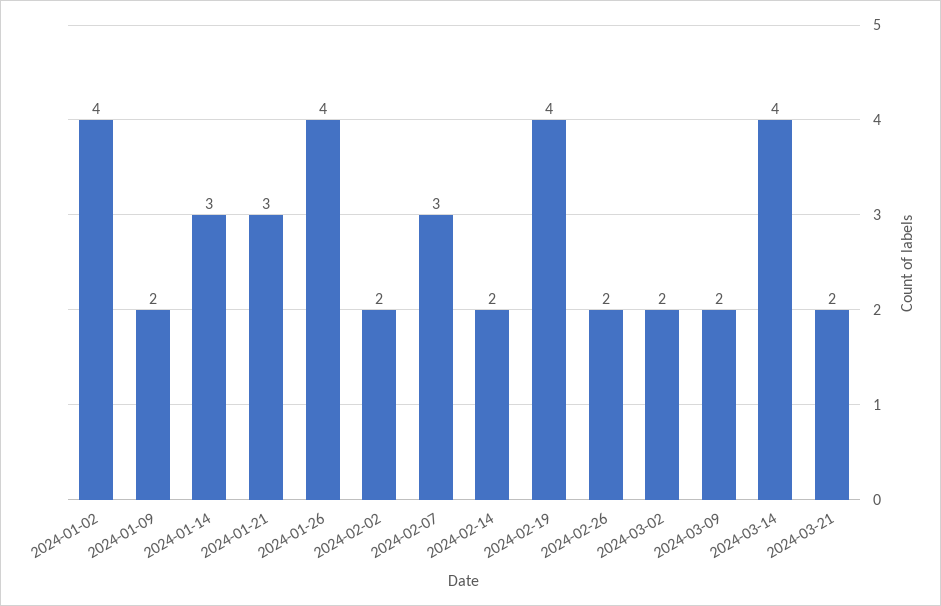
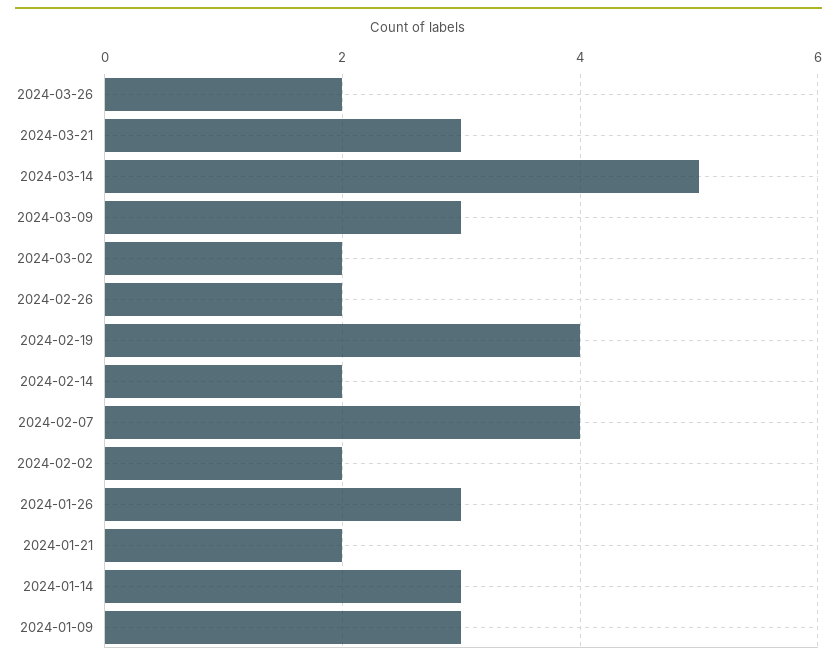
2024-01-02: 4 -> none
2024-01-09: 2 -> 3
2024-01-21: 3 -> 2
2024-01-26: 4 -> 3
2024-02-07: 3 -> 4
2024-03-09: 2 -> 3
2024-03-14: 4 -> 5
2024-03-21: 2 -> 3
2024-03-26: none -> 2

